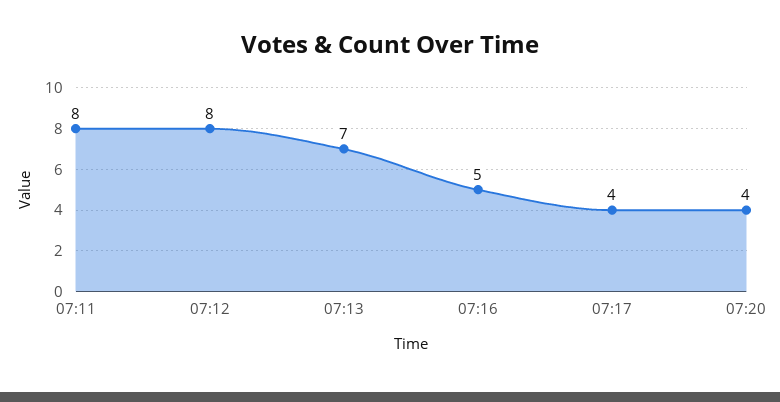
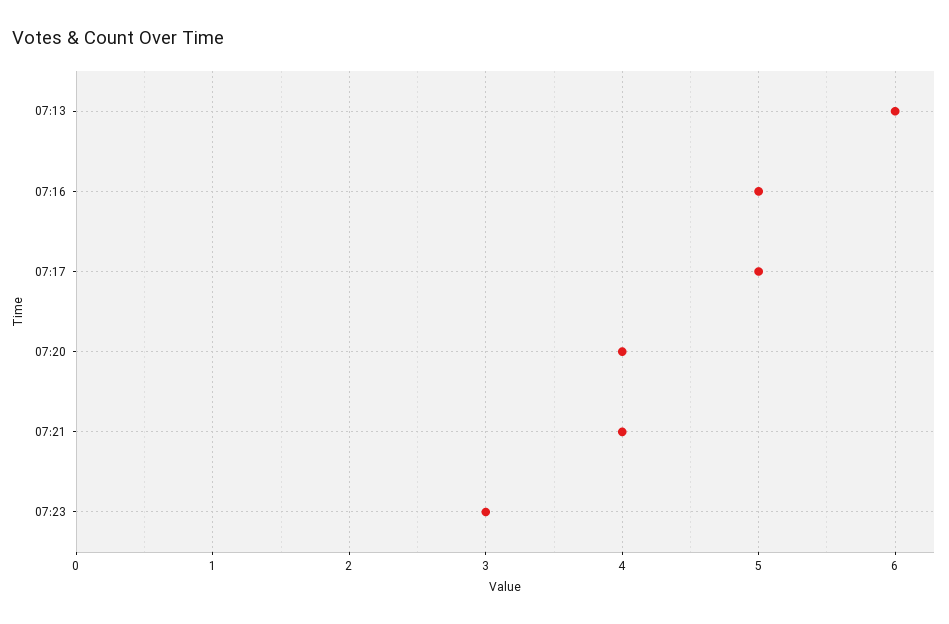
07:11: 8 -> none
07:12: 8 -> none
07:13: 7 -> 6
07:17: 4 -> 5
07:21: none -> 4
07:23: none -> 3

